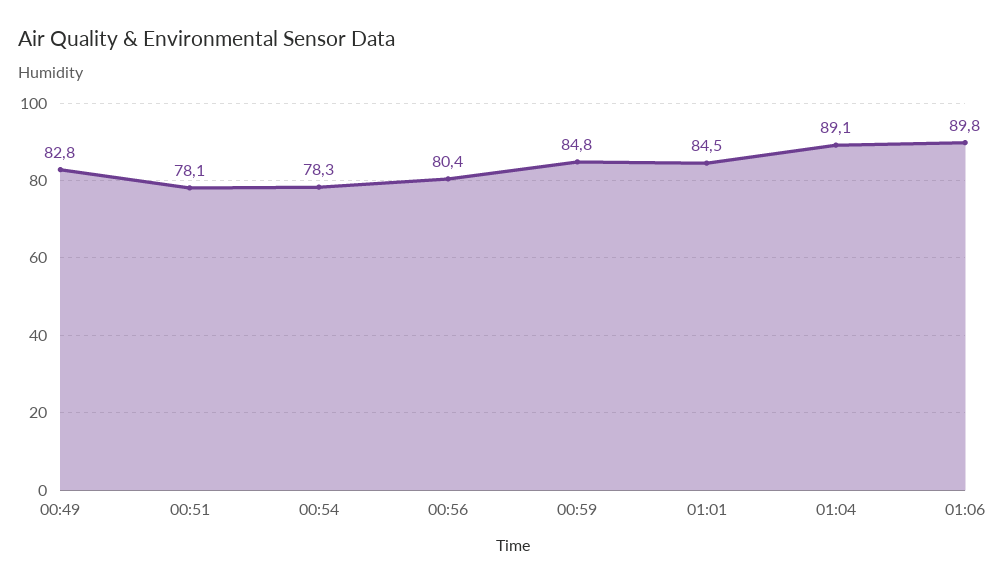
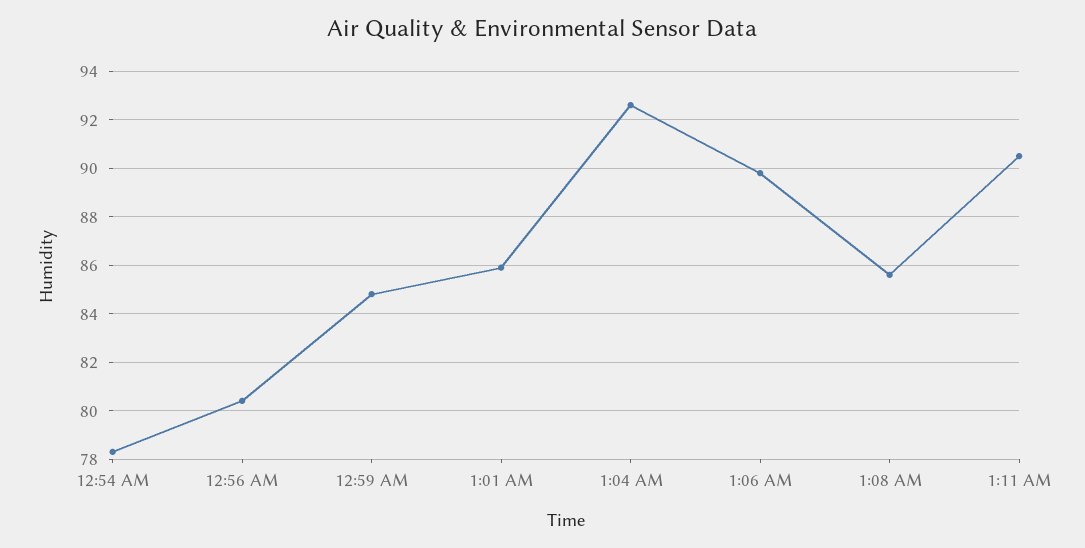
00:49: 82.8 -> none
00:51: 78.1 -> none
01:01: 84.5 -> 86
01:04: 89.1 -> 92.5
1:08 AM: none -> 85.5
1:11 AM: none -> 90.5

